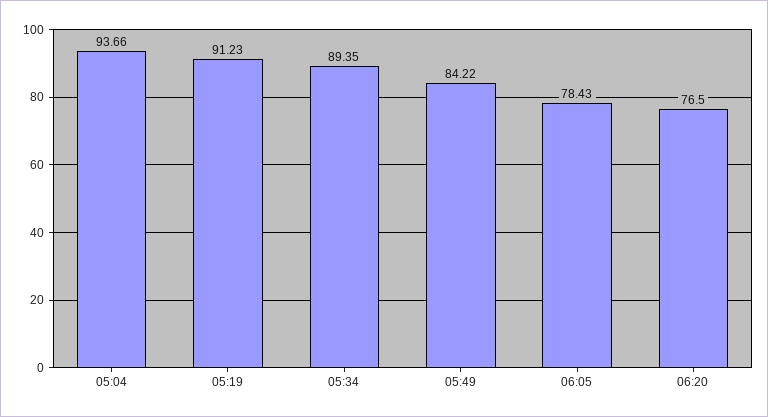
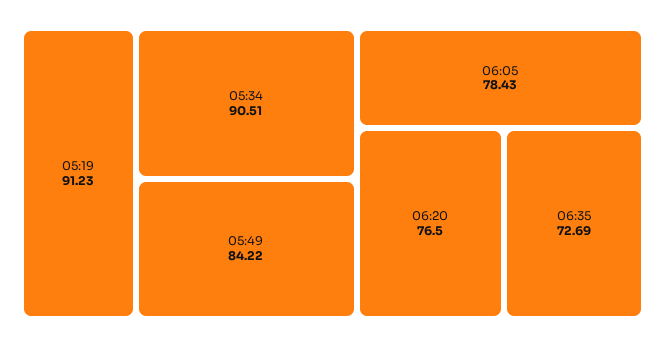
05:04: 93.66 -> none
05:34: 89.35 -> 90.51
06:35: none -> 72.69

